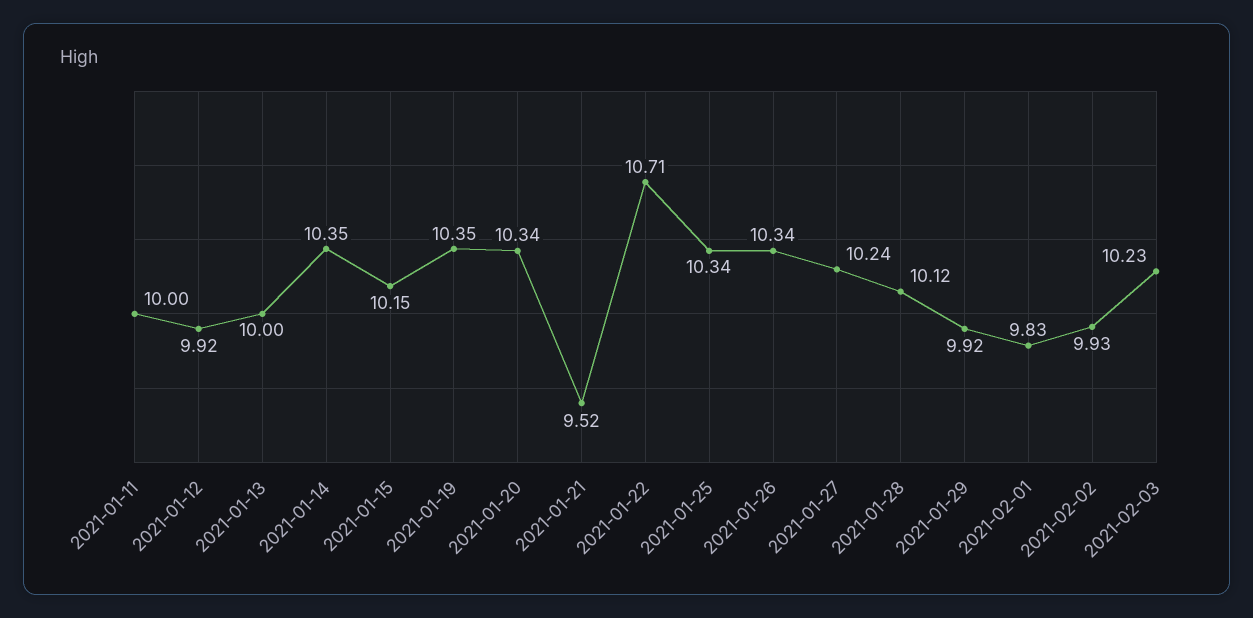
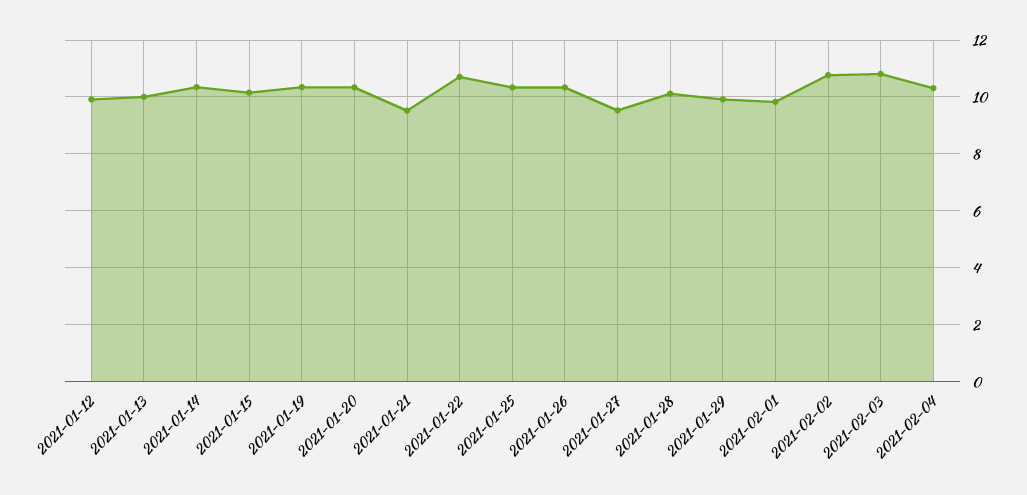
2021-01-11: 10 -> none
2021-01-27: 10.24 -> 9.5
2021-02-02: 9.93 -> 10.75
2021-02-03: 10.23 -> 10.75
2021-02-04: none -> 10.25

